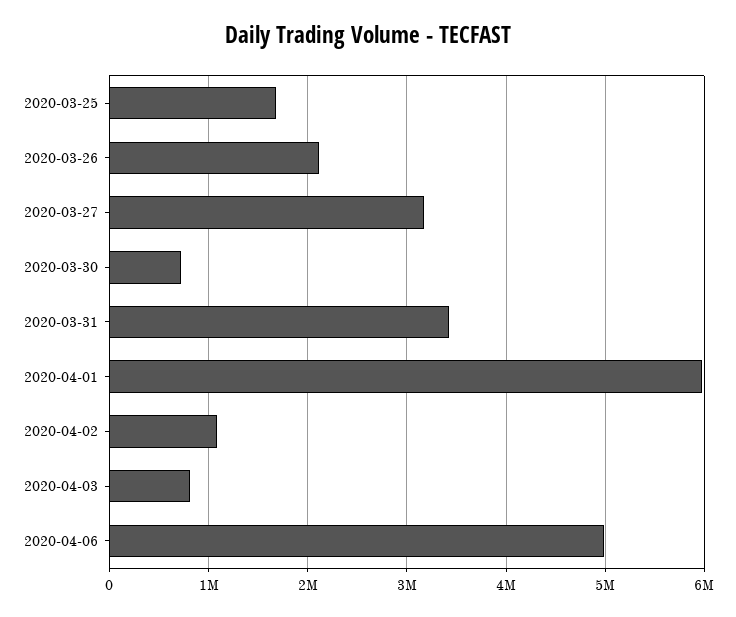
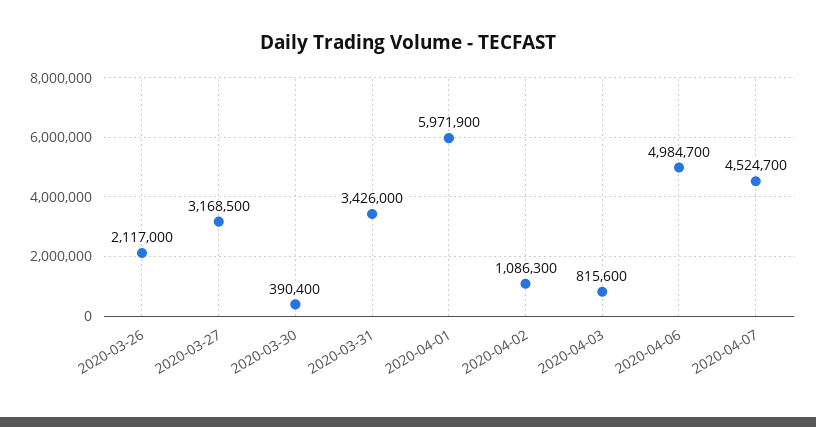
2020-03-25: 1700000 -> none
2020-03-30: 700000 -> 390400
2020-04-07: none -> 4524700

